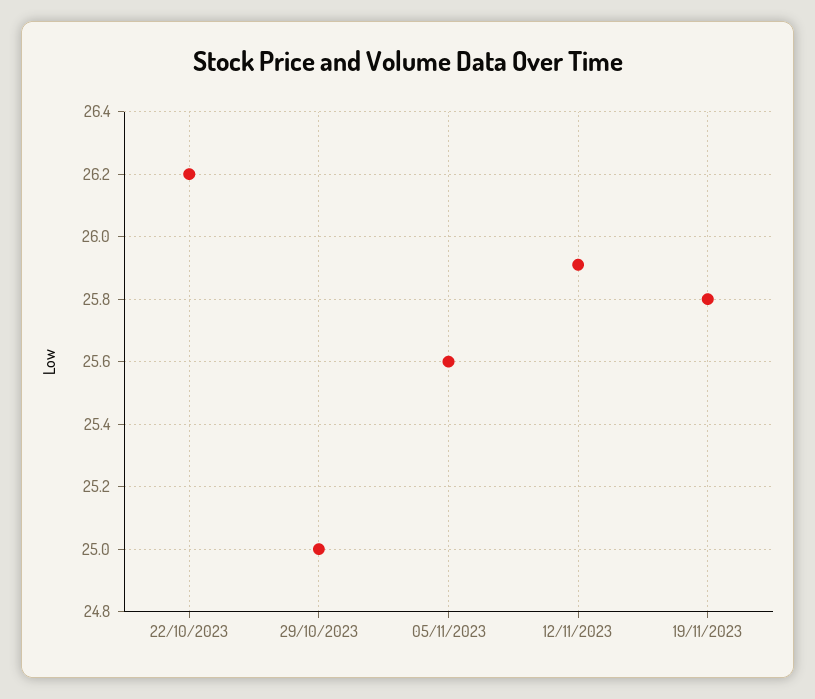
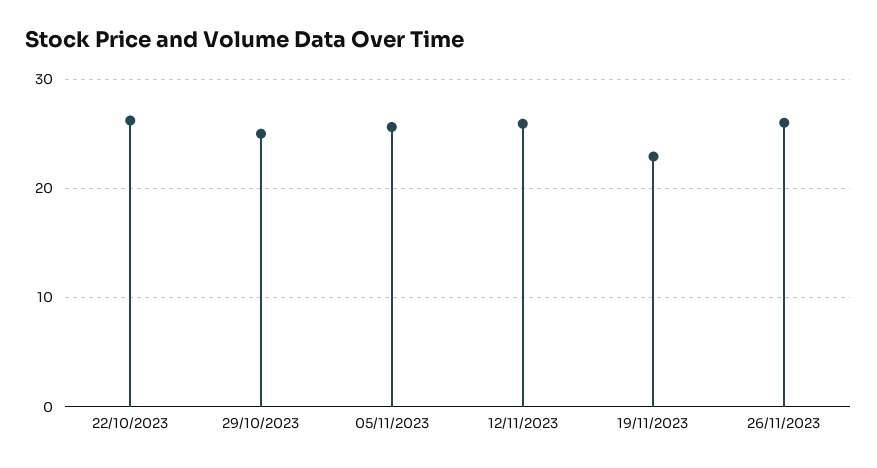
19/11/2023: 25.8 -> 23
26/11/2023: none -> 26

